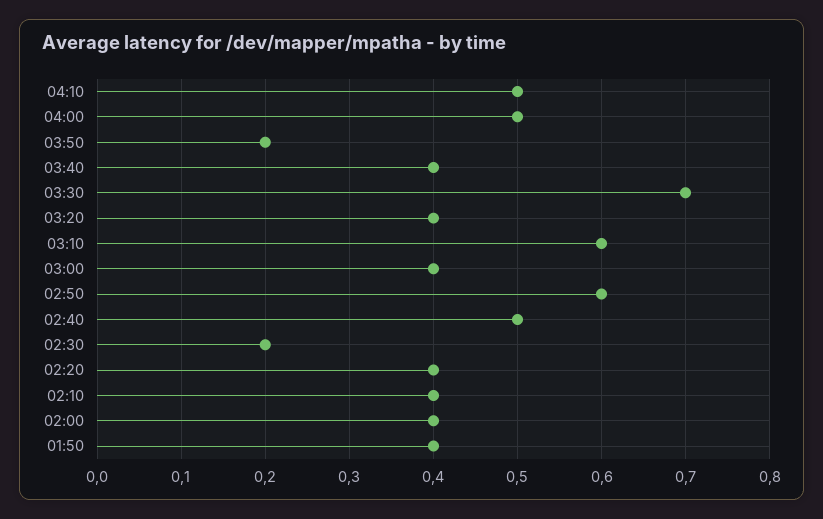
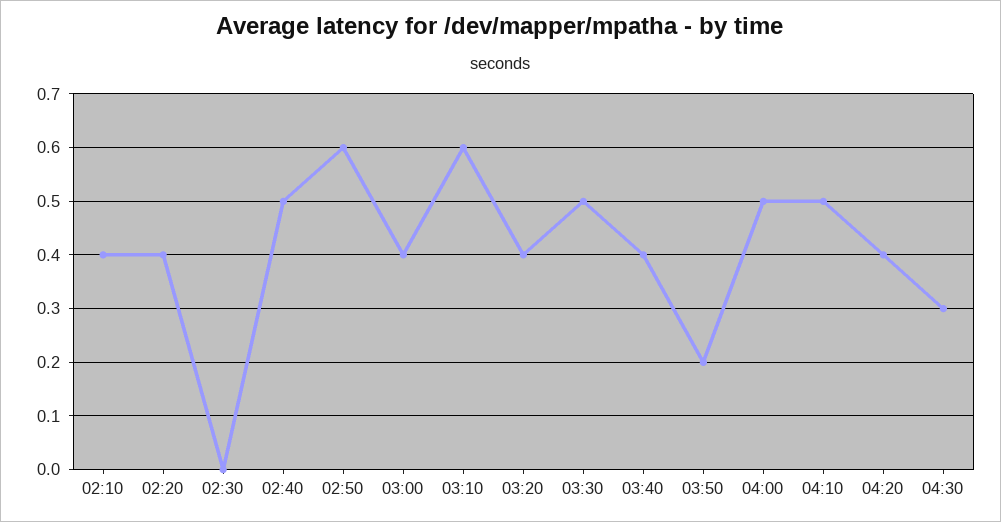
03:30: 0.7 -> 0.5
02:30: 0.2 -> 0
02:00: 0.4 -> none
01:50: 0.4 -> none
04:20: none -> 0.4
04:30: none -> 0.3

